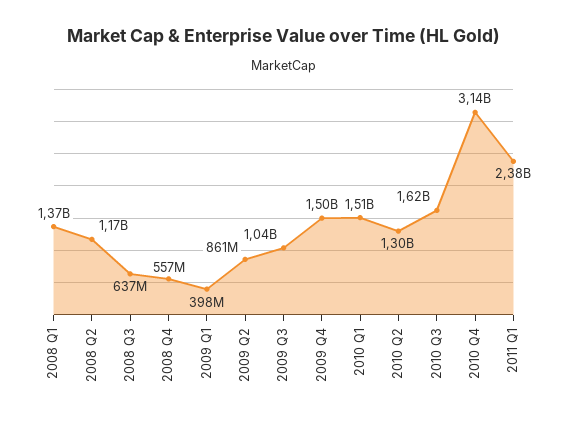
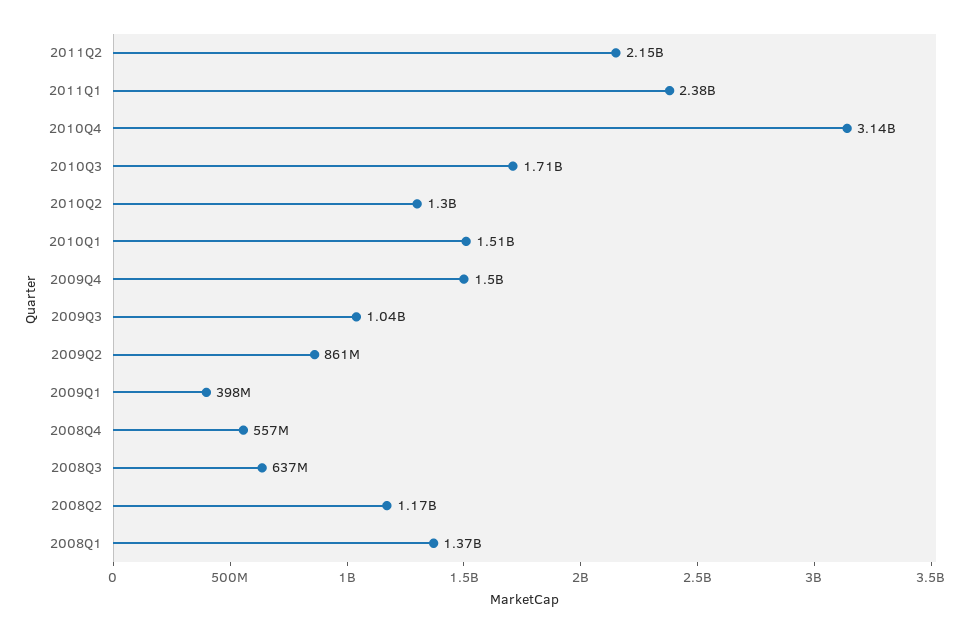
2010 Q3: 1620000000 -> 1710000000
2011Q2: none -> 2150000000

